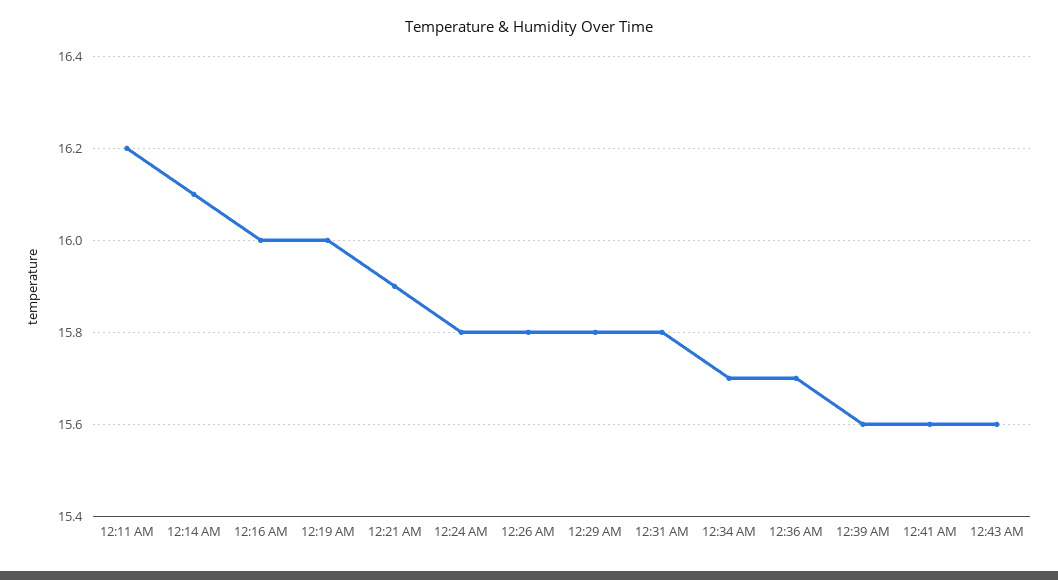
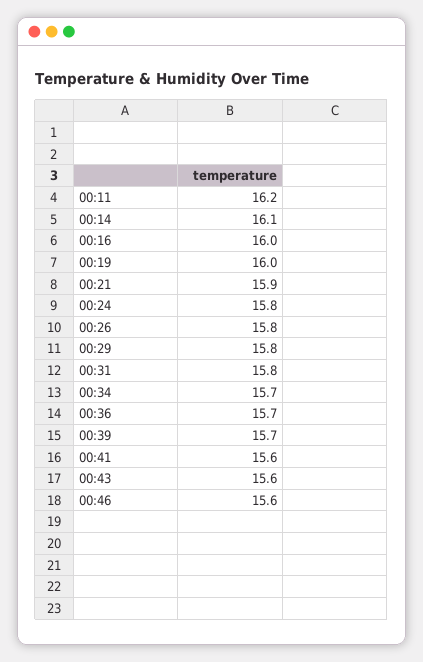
12:39 AM: 15.6 -> 15.7
00:46: none -> 15.6

